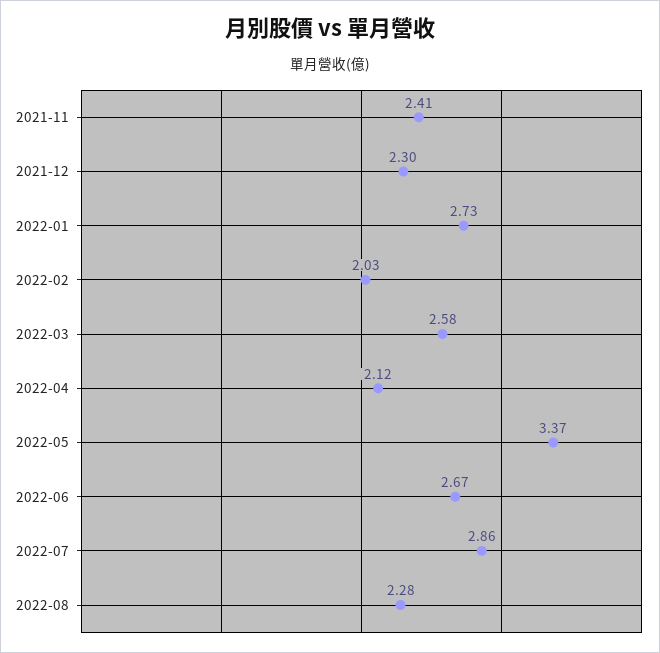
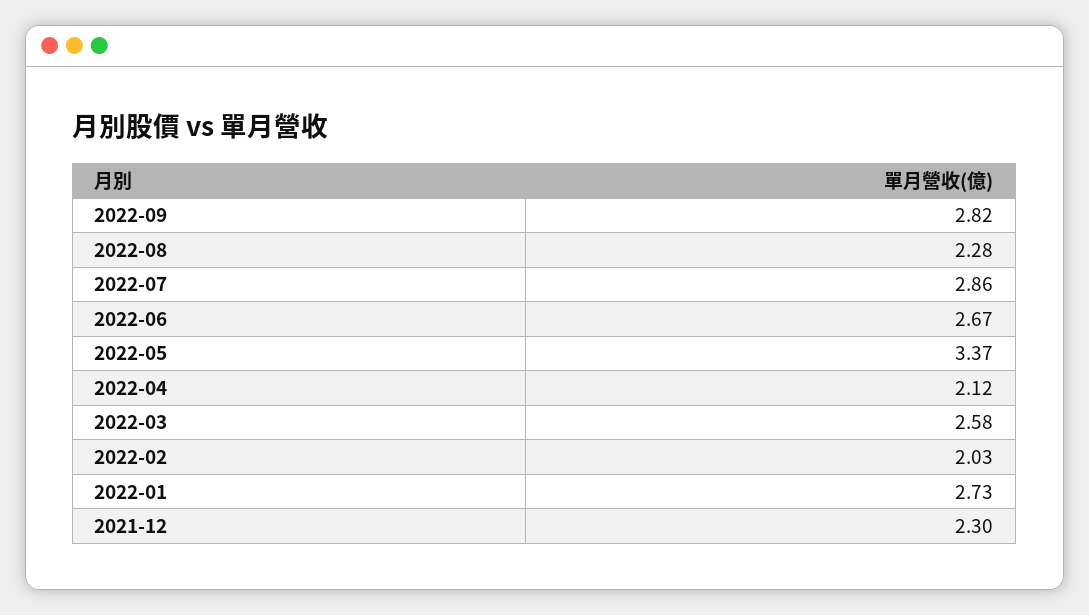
2021-11: 2.41 -> none
2022-09: none -> 2.82

